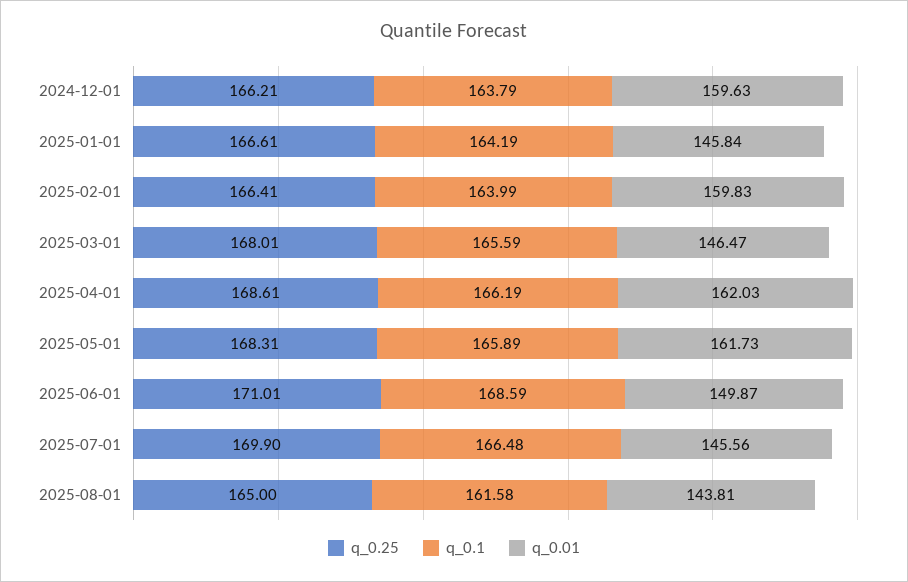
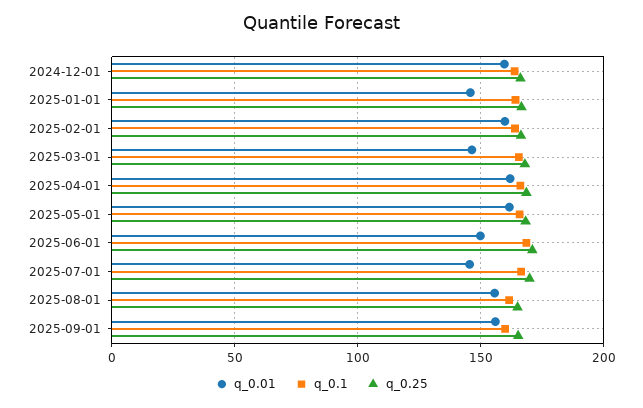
q_0.01, 2025-08-01: 143.81 -> 155
q_0.01, 2025-09-01: none -> 155
q_0.1, 2025-09-01: none -> 160
q_0.25, 2025-09-01: none -> 165

